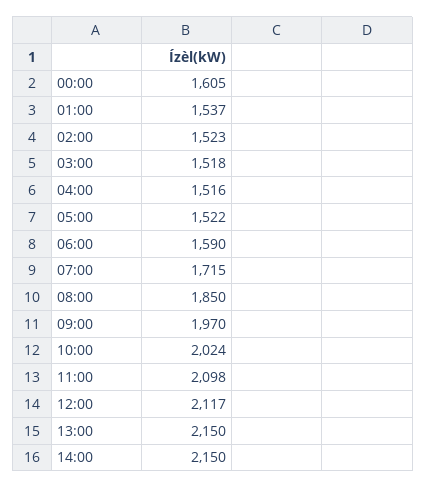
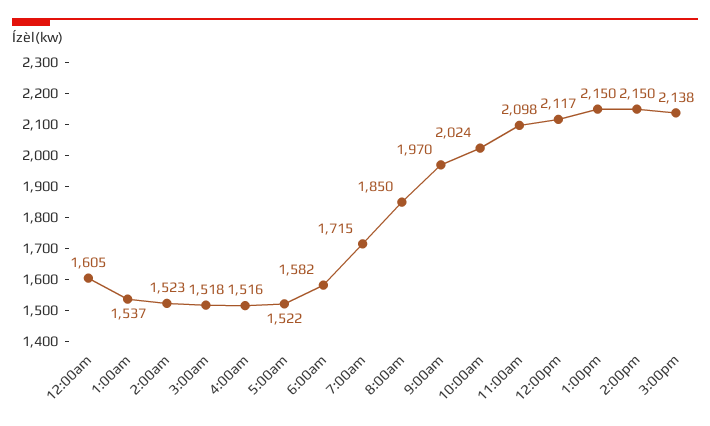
06:00: 1590 -> 1582
3:00pm: none -> 2138

